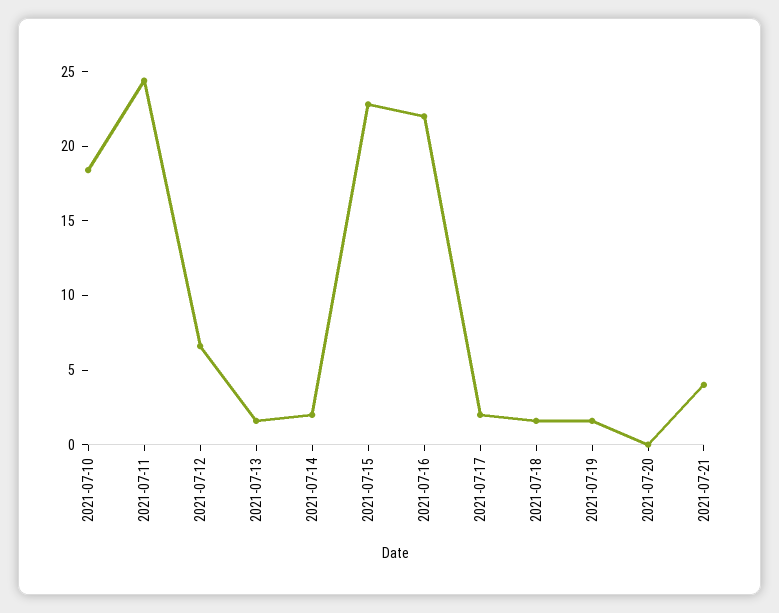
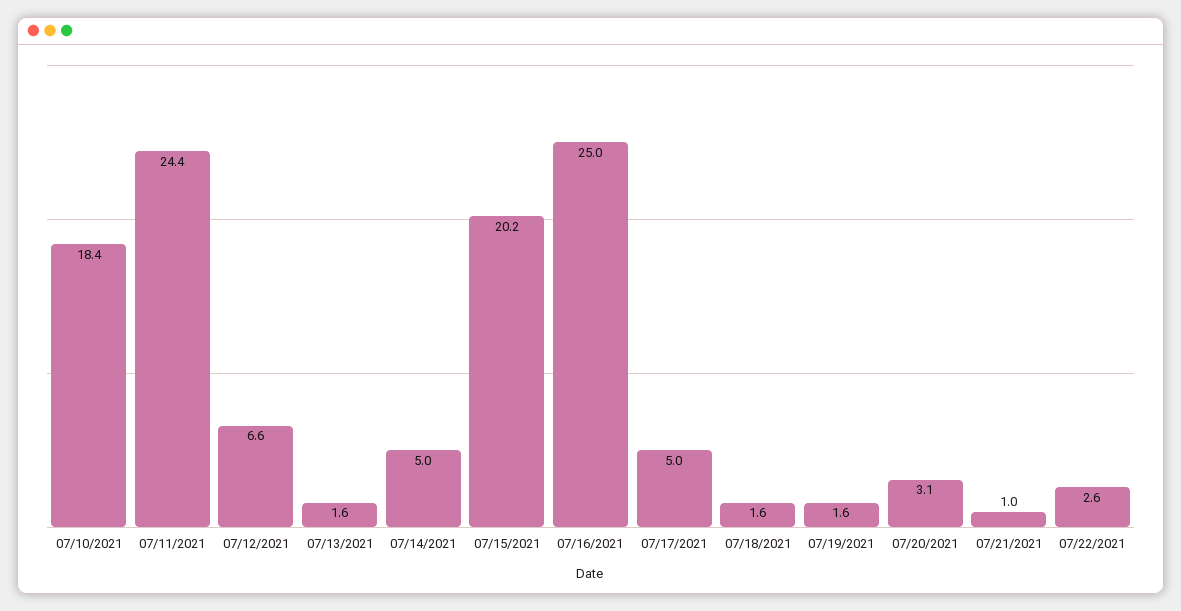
2021-07-14: 2 -> 5
2021-07-15: 23 -> 20.2
2021-07-16: 22 -> 25
2021-07-17: 2 -> 5
2021-07-20: 0 -> 3.1
2021-07-21: 4 -> 1
07/22/2021: none -> 2.6

